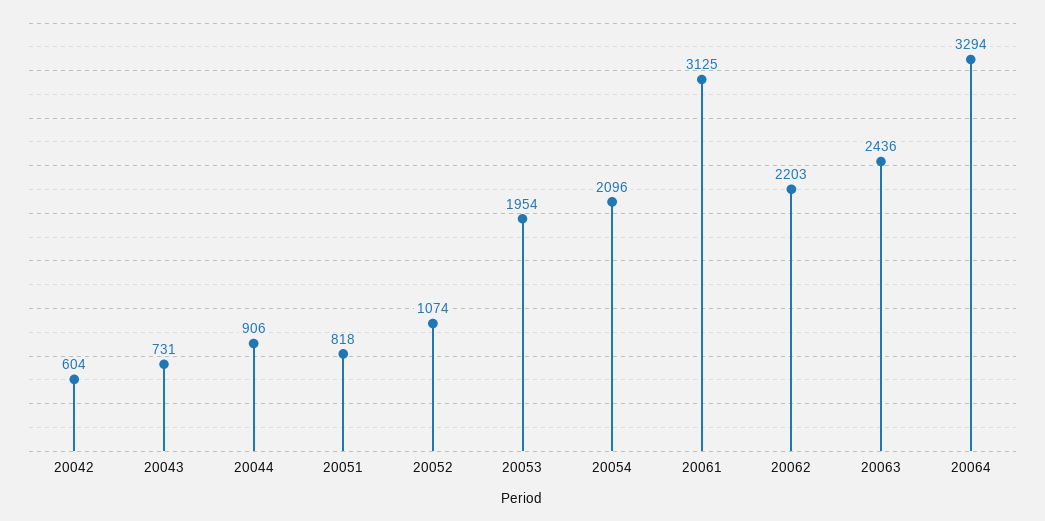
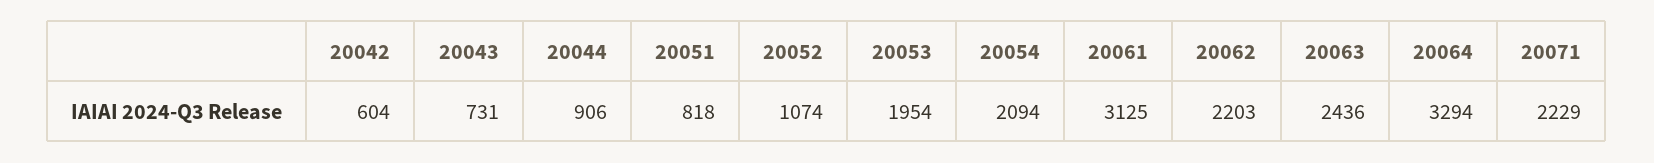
20054: 2096 -> 2094
20071: none -> 2229

